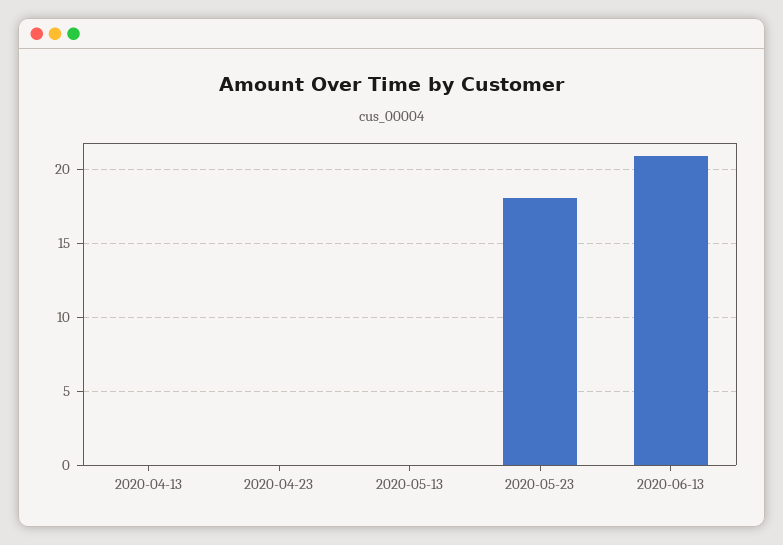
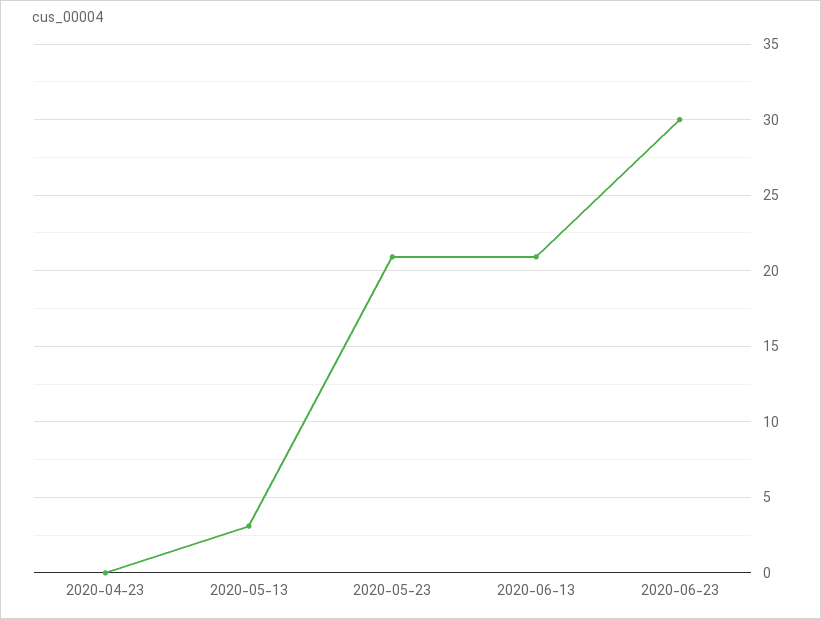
2020-04-13: 0 -> none
2020-05-13: 0 -> 3
2020-05-23: 18 -> 21
2020-06-23: none -> 30

